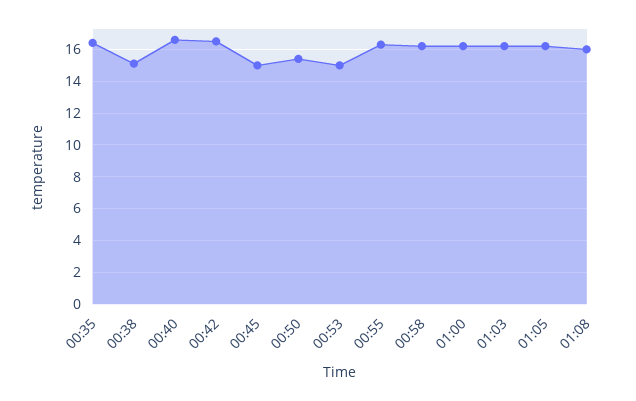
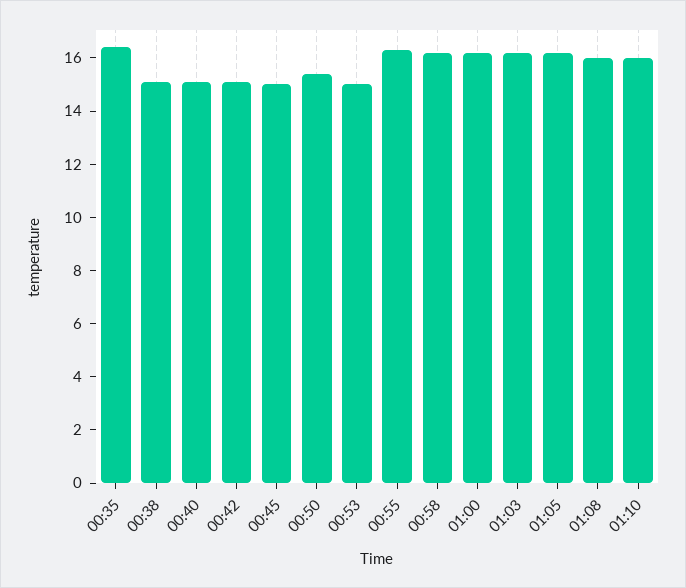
00:40: 16.5 -> 15
00:42: 16.5 -> 15
01:10: none -> 16

